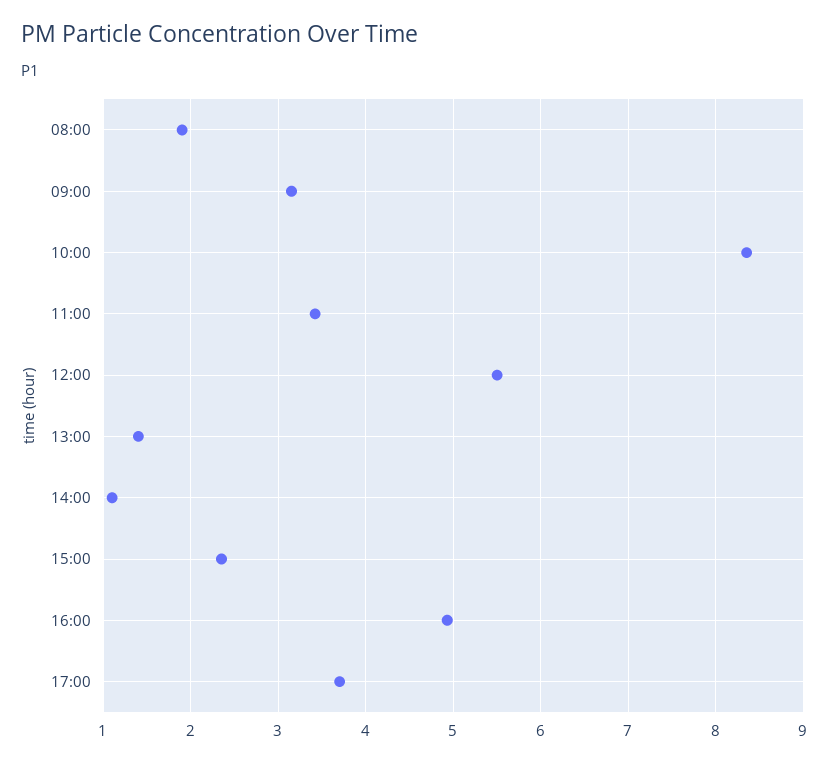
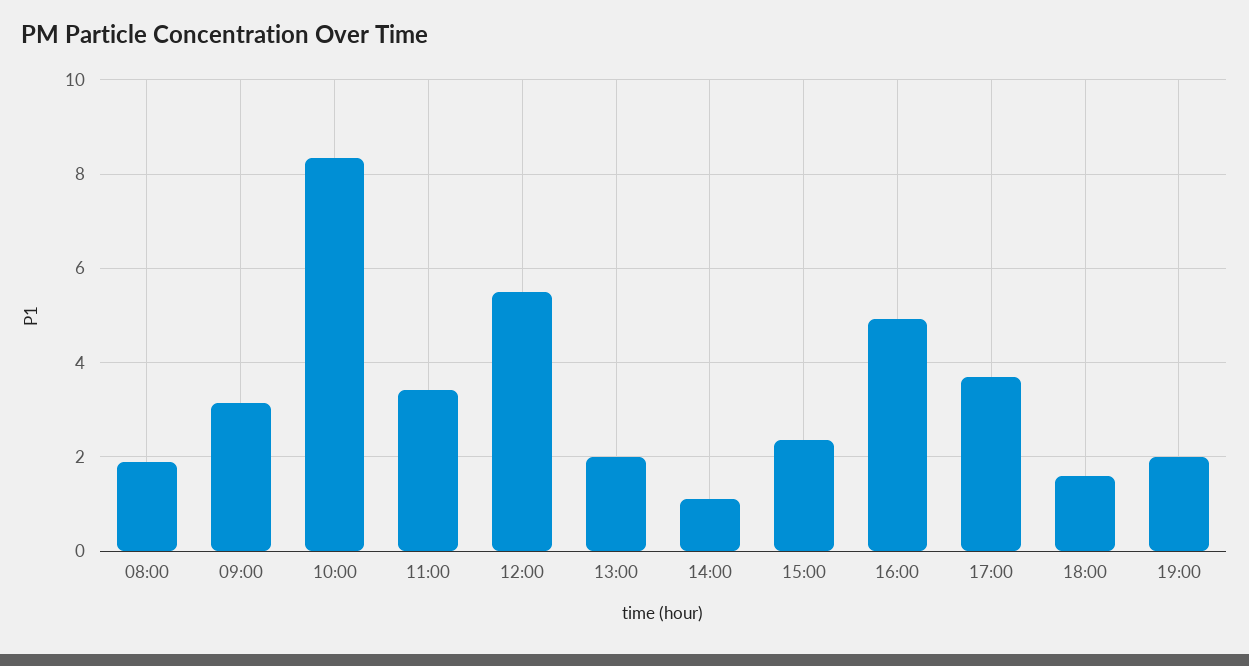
13:00: 1.4 -> 2
18:00: none -> 1.6
19:00: none -> 2

